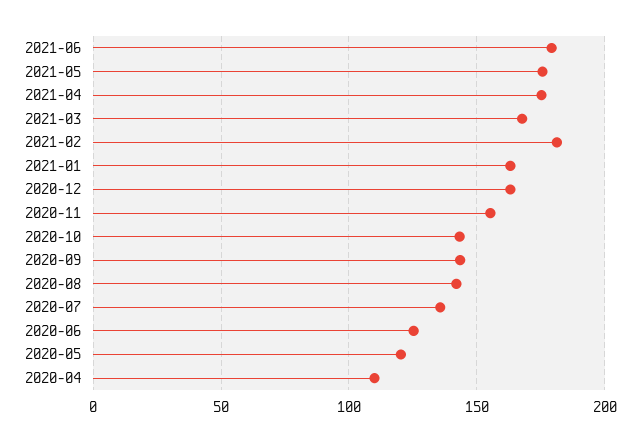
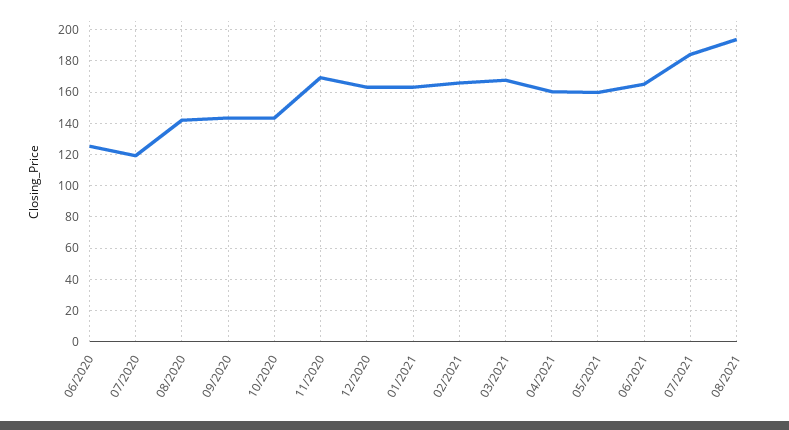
2021-06: 180 -> 165
2021-05: 175 -> 160
2021-04: 175 -> 160
2021-02: 180 -> 165
2020-11: 155 -> 170
2020-07: 135 -> 120
2020-05: 120 -> none
2020-04: 110 -> none
07/2021: none -> 185
08/2021: none -> 195

